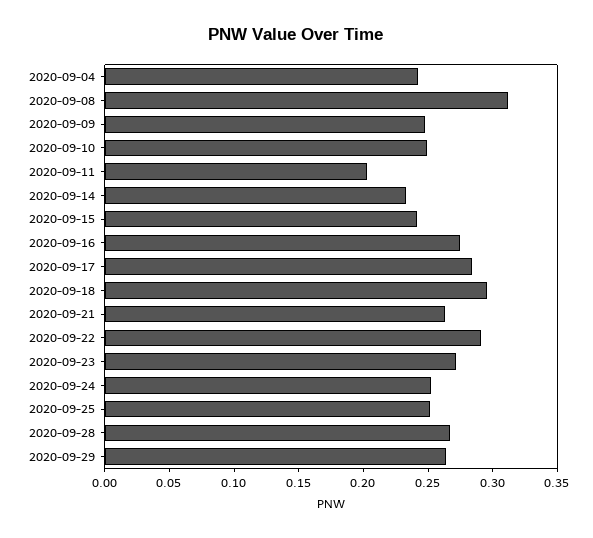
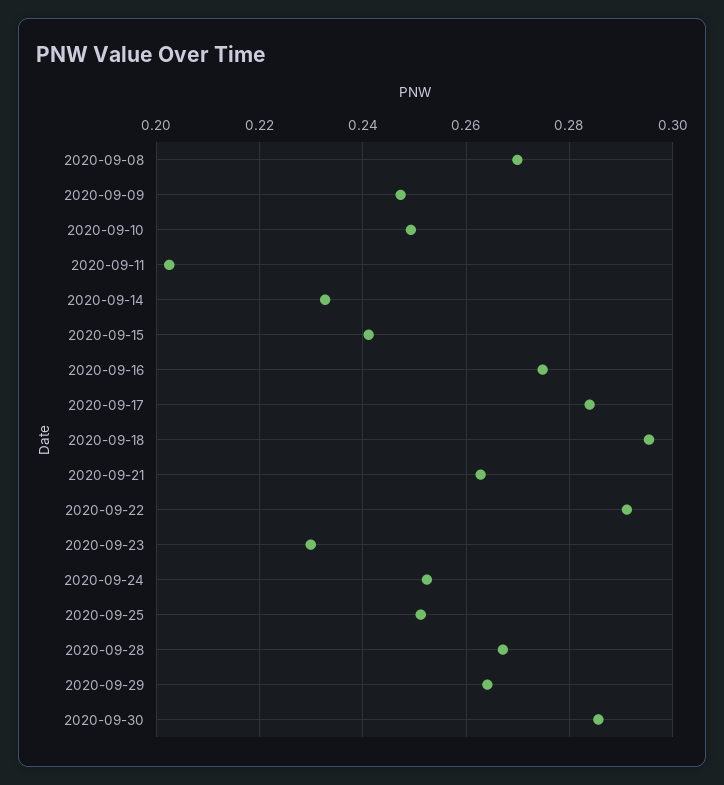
2020-09-04: 0.24 -> none
2020-09-08: 0.31 -> 0.27
2020-09-23: 0.27 -> 0.23
2020-09-30: none -> 0.286

